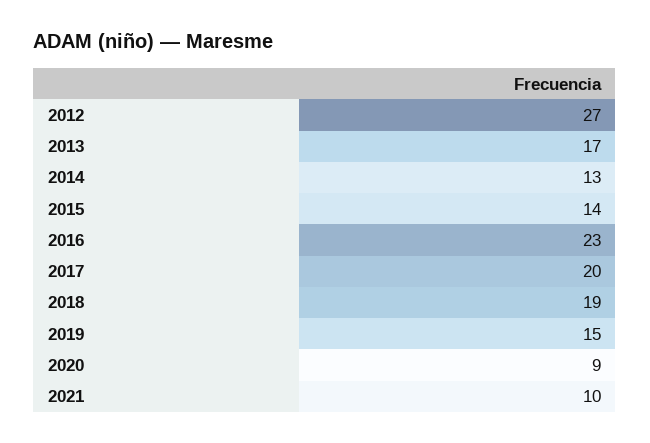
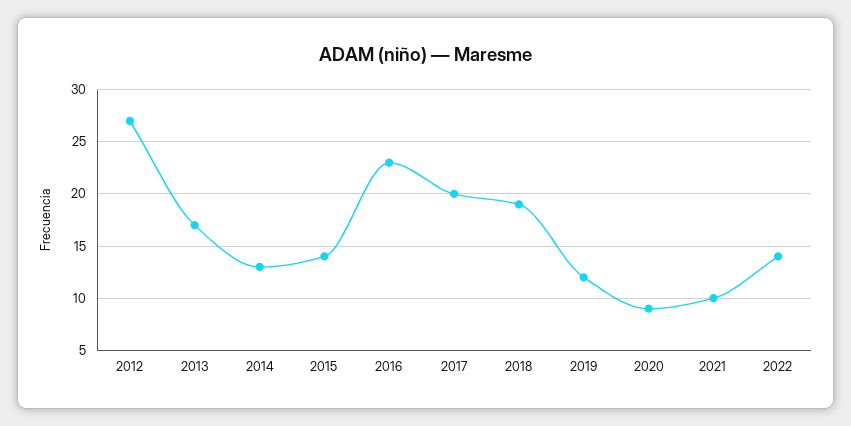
2019: 15 -> 12
2022: none -> 14

